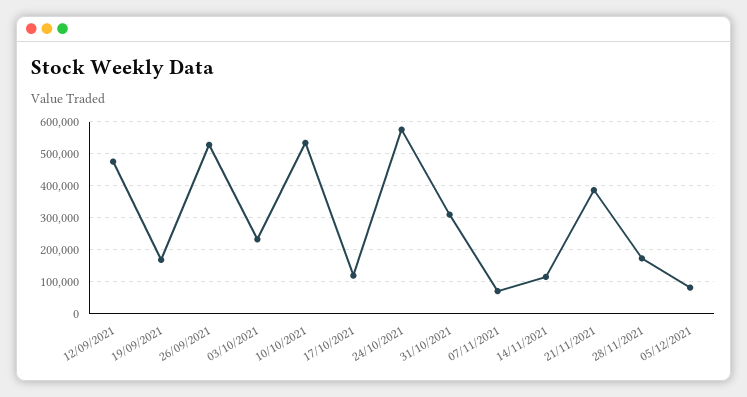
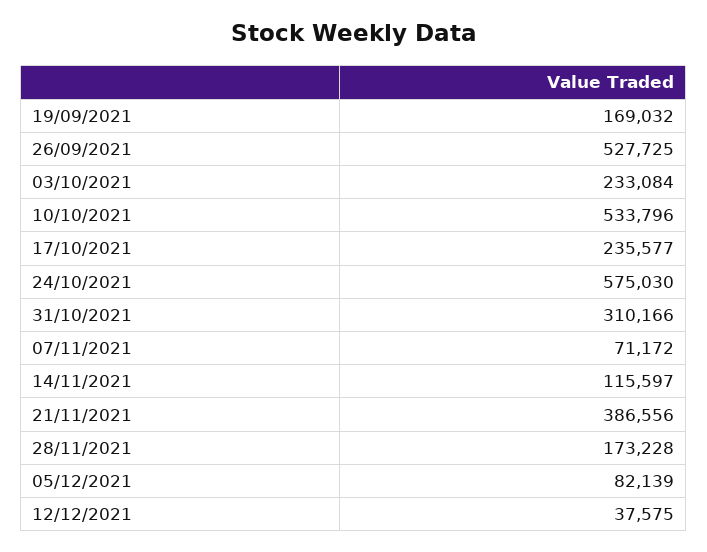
12/09/2021: 480000 -> none
17/10/2021: 120000 -> 235577
12/12/2021: none -> 37575

